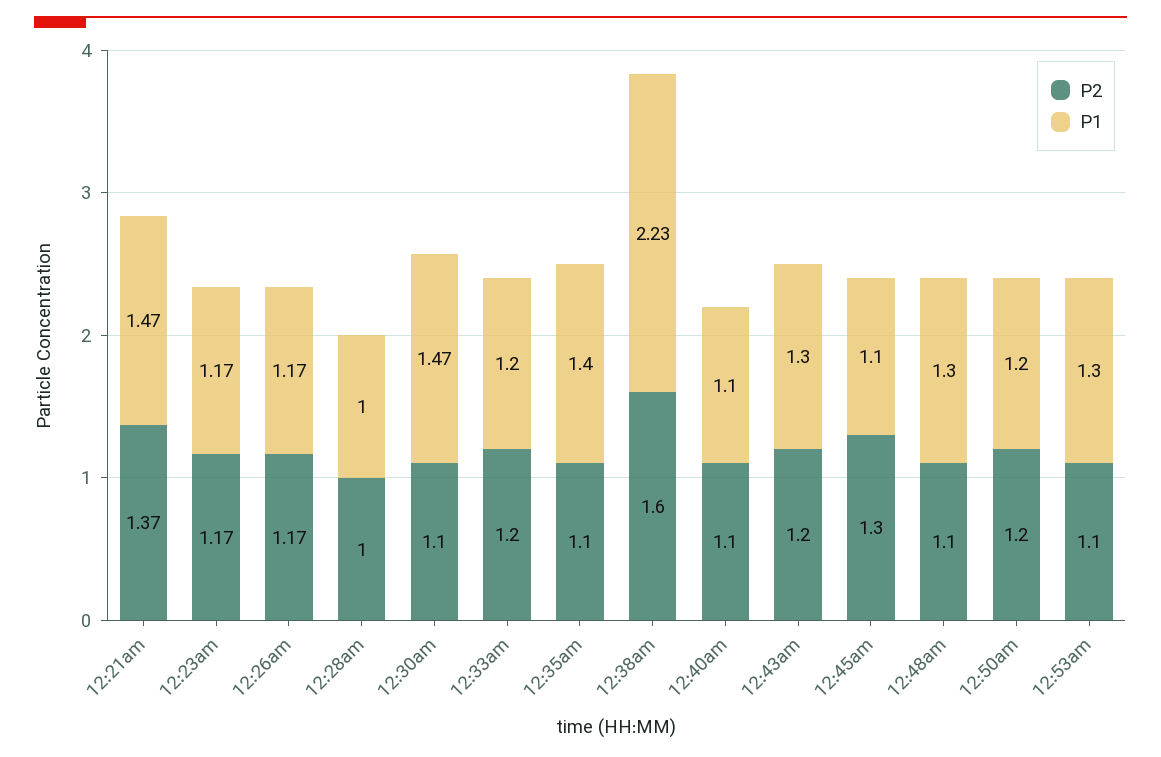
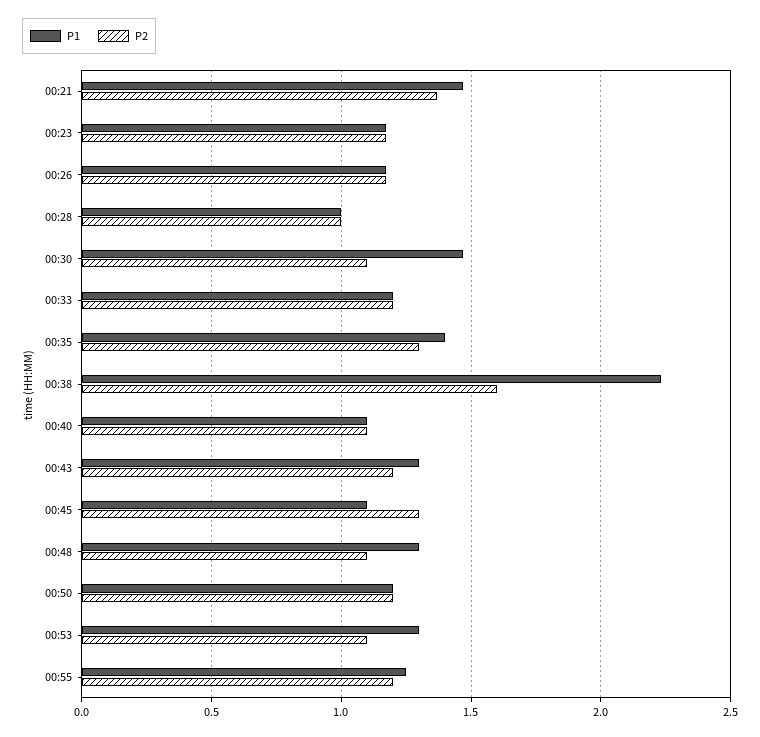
P2, 12:35am: 1.1 -> 1.3
P1, 00:55: none -> 1.25
P2, 00:55: none -> 1.2

